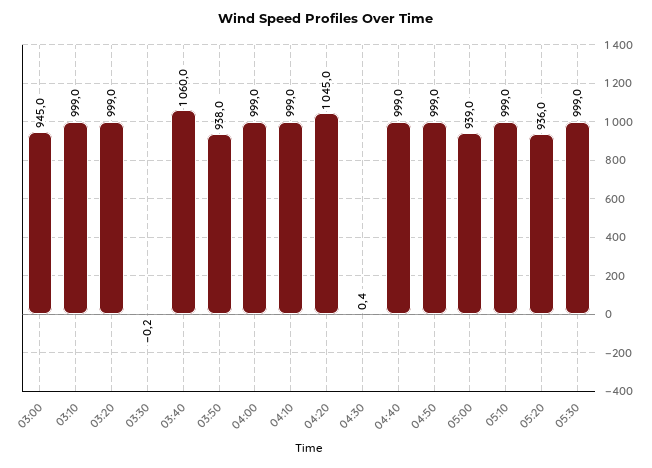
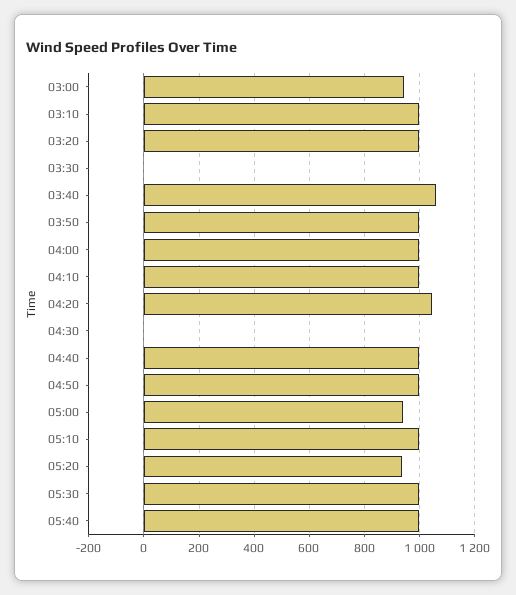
03:50: 938 -> 1000
05:40: none -> 1000

